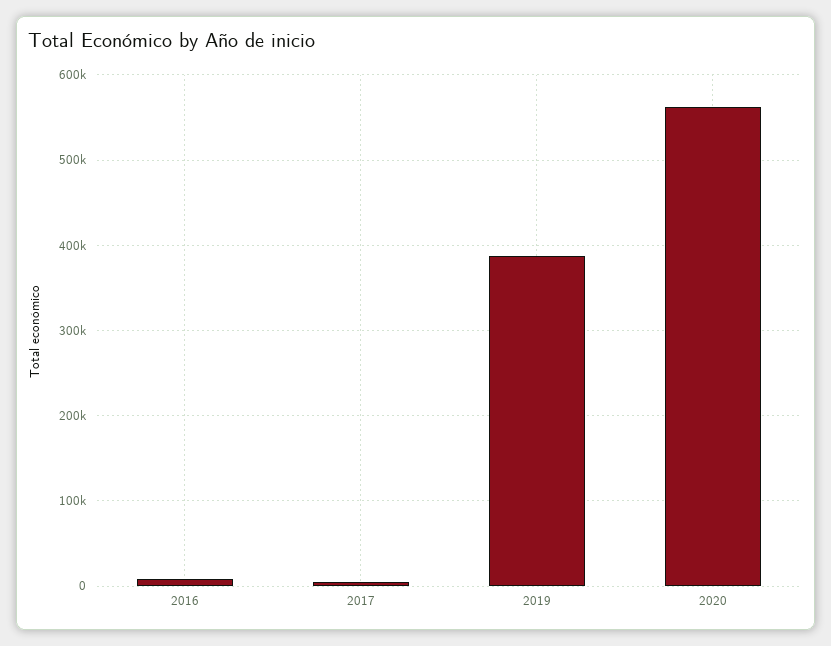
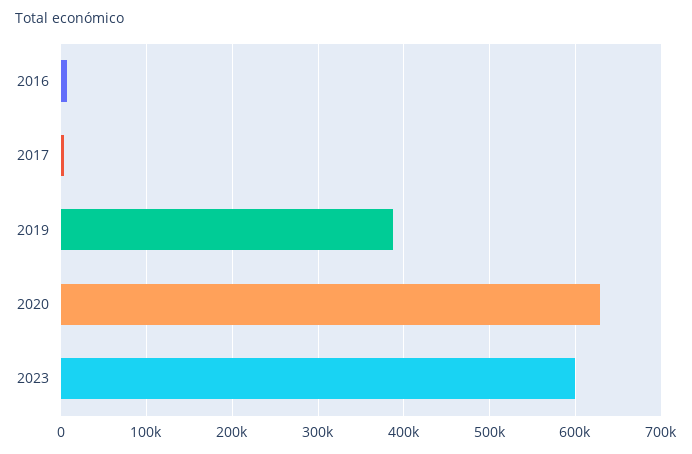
2020: 560000 -> 630000
2023: none -> 600000

